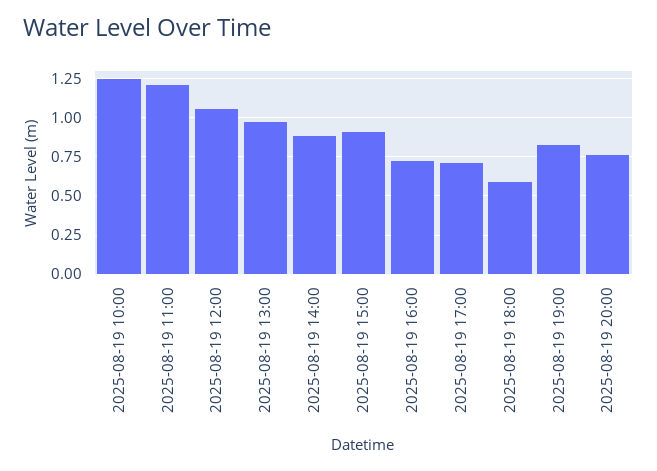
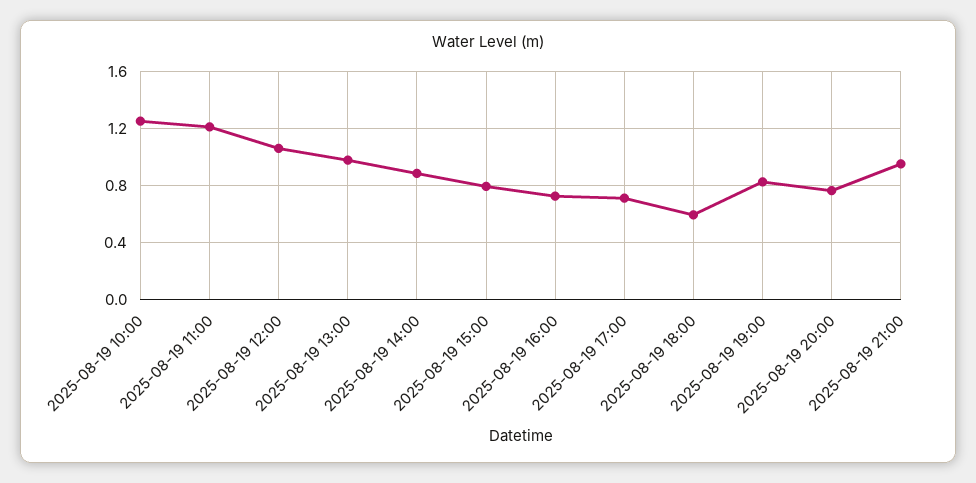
2025-08-19 15:00: 0.9 -> 0.8
2025-08-19 21:00: none -> 0.95

